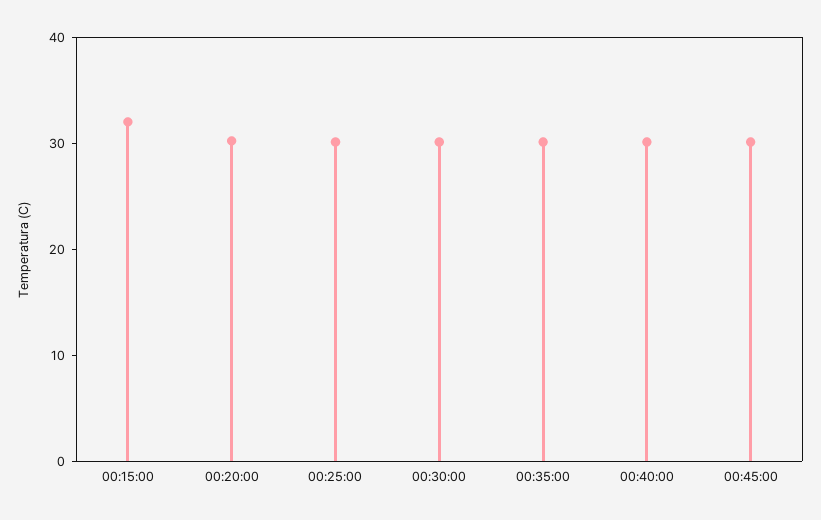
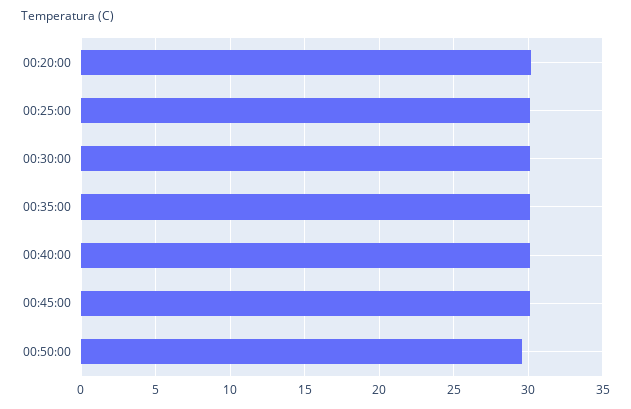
00:15:00: 32 -> none
00:50:00: none -> 29.5

